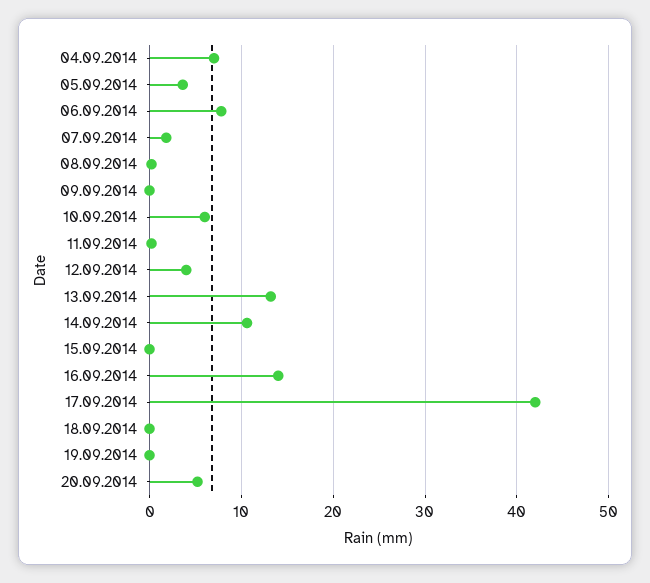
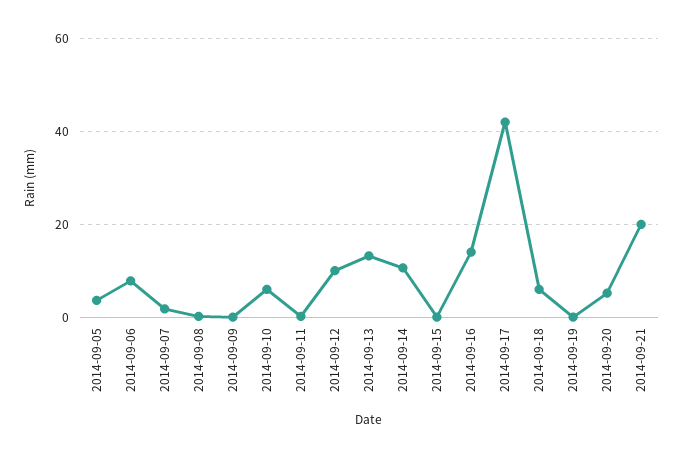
04.09.2014: 7 -> none
12.09.2014: 4 -> 10
18.09.2014: 0 -> 6
2014-09-21: none -> 20

